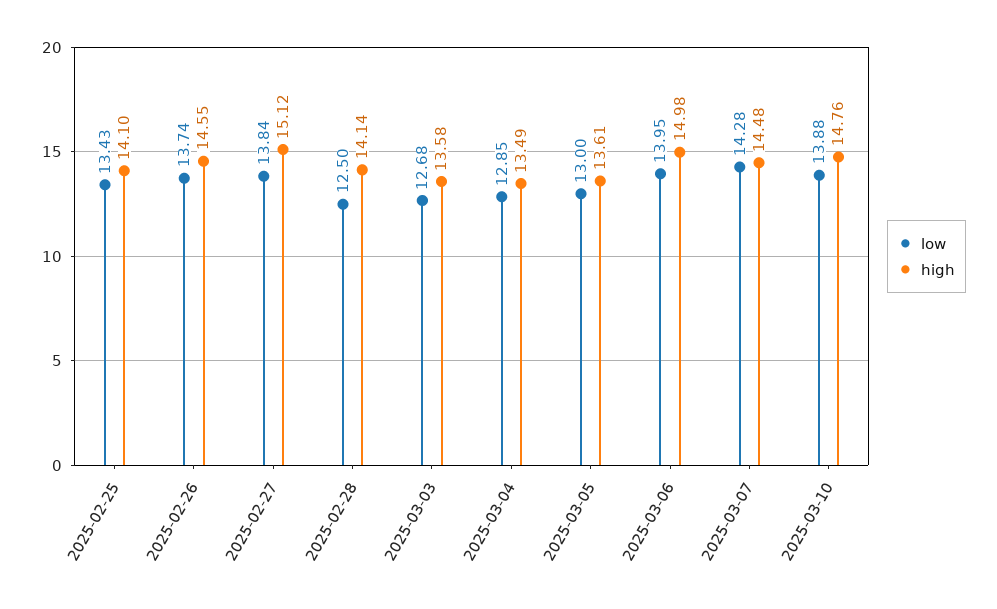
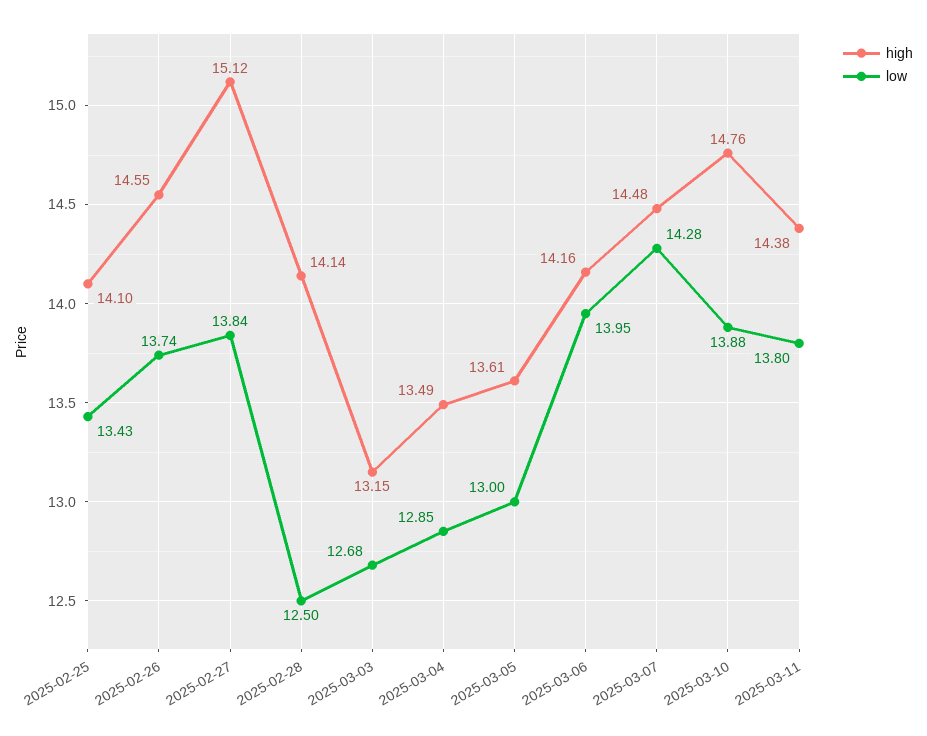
high, 2025-03-03: 13.58 -> 13.15
high, 2025-03-06: 14.98 -> 14.16
high, 2025-03-11: none -> 14.38
low, 2025-03-11: none -> 13.8

